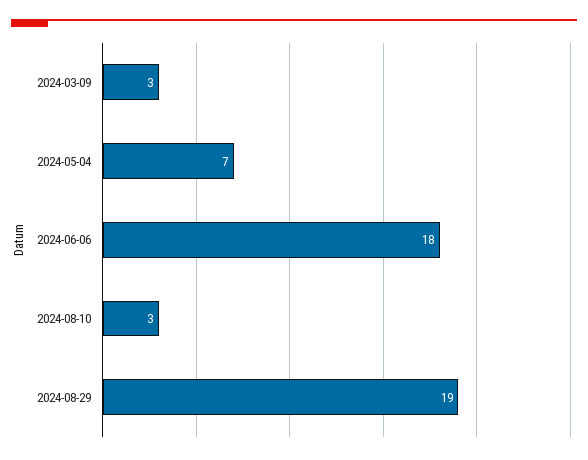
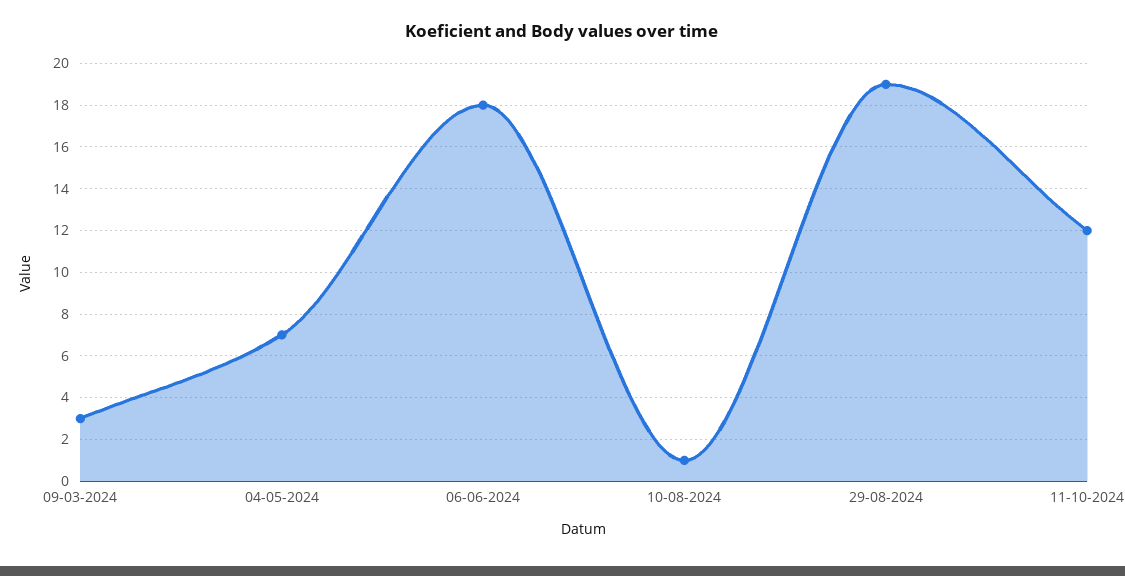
2024-08-10: 3 -> 1
11-10-2024: none -> 12

